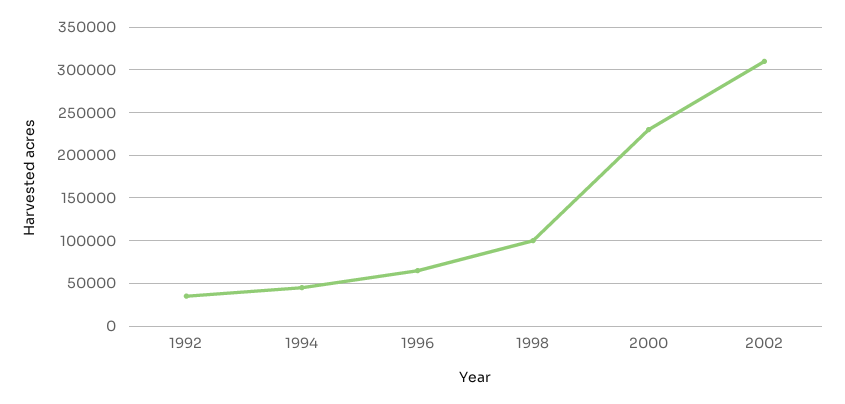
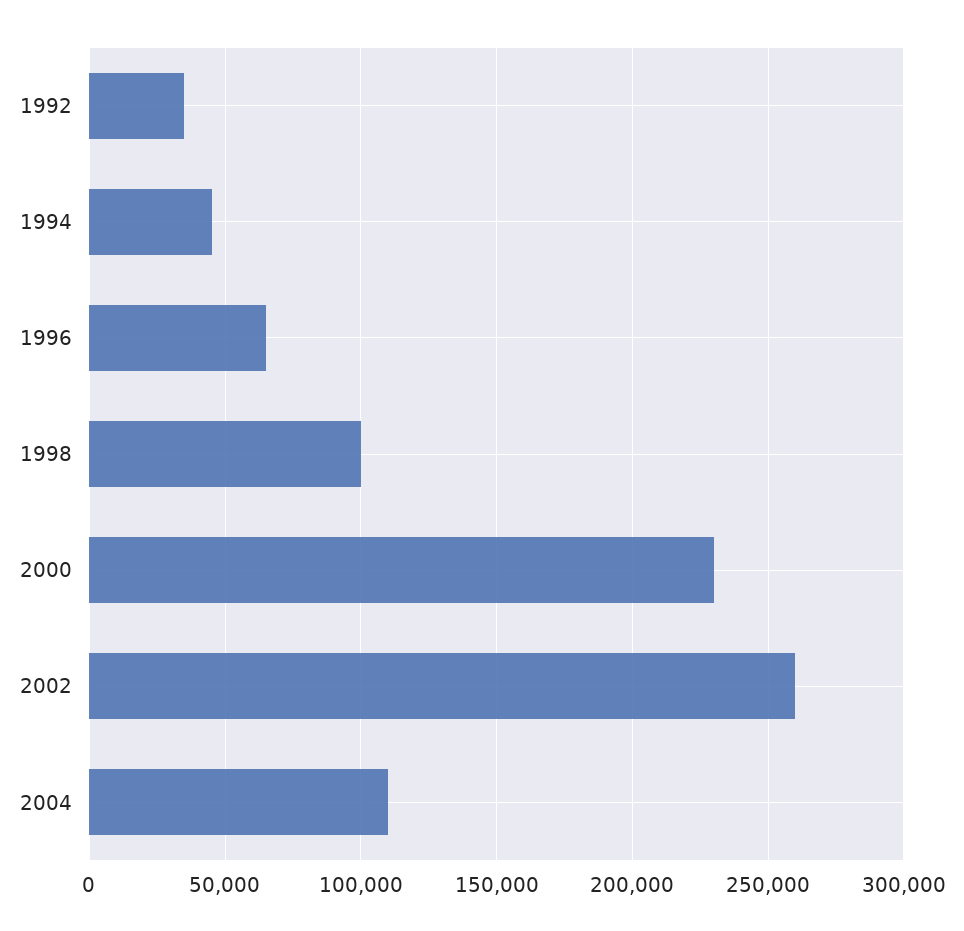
2002: 310000 -> 260000
2004: none -> 110000

